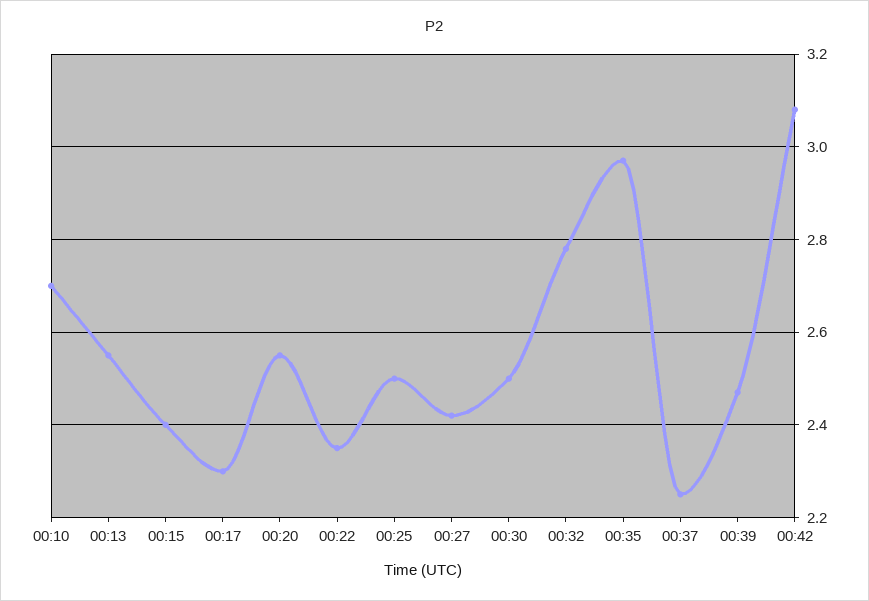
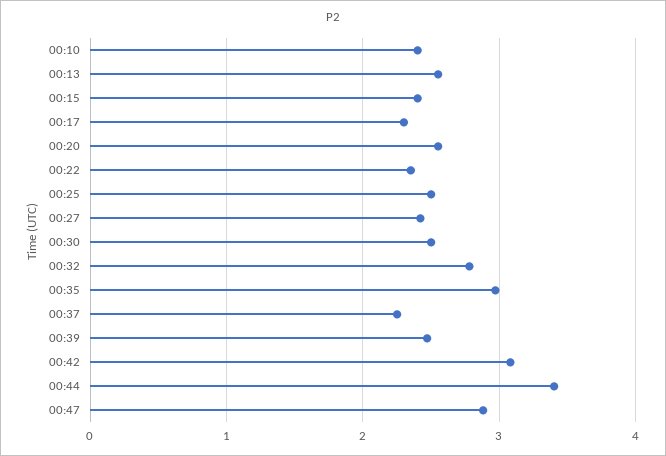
00:10: 2.7 -> 2.4
00:44: none -> 3.4
00:47: none -> 2.9

